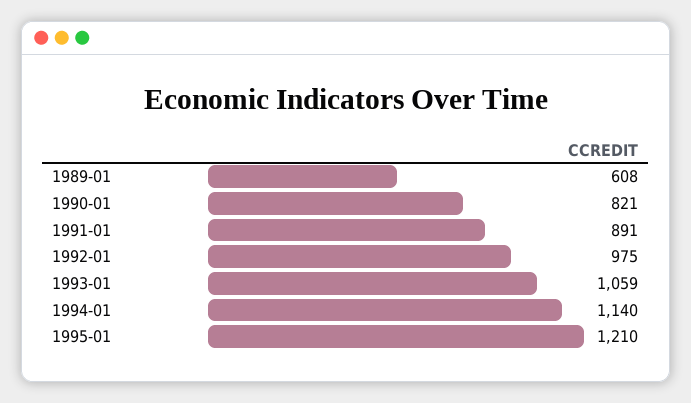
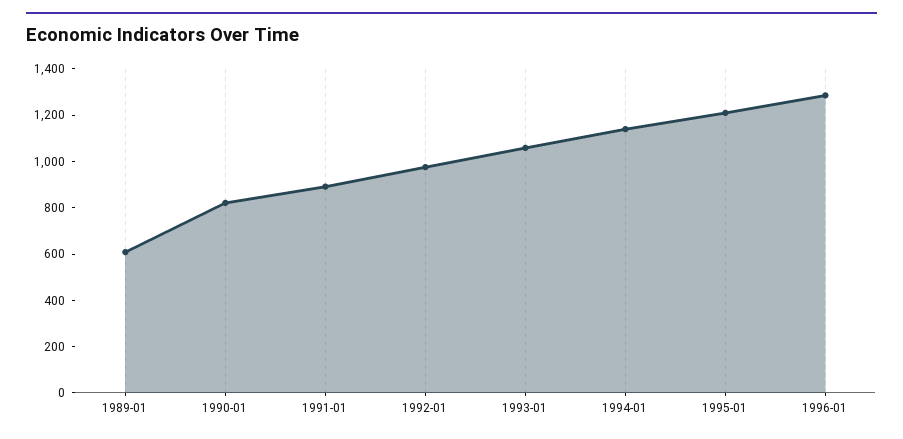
1996-01: none -> 1300

